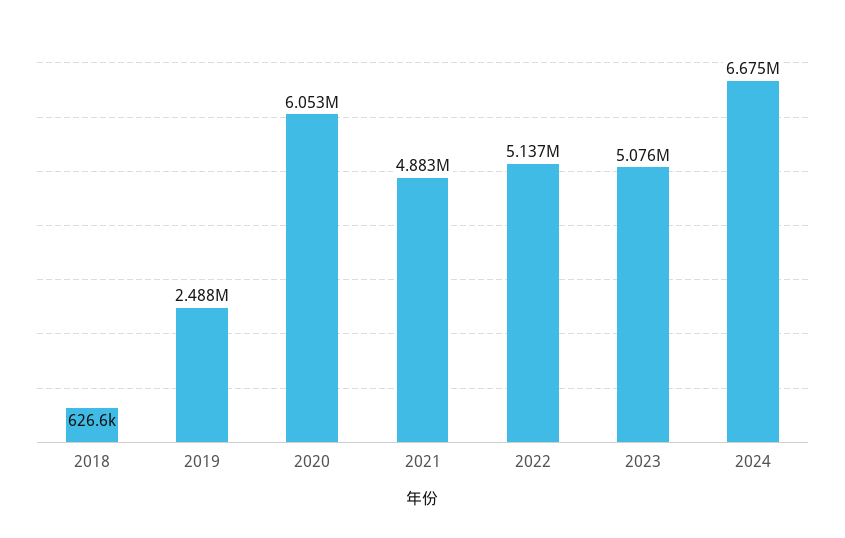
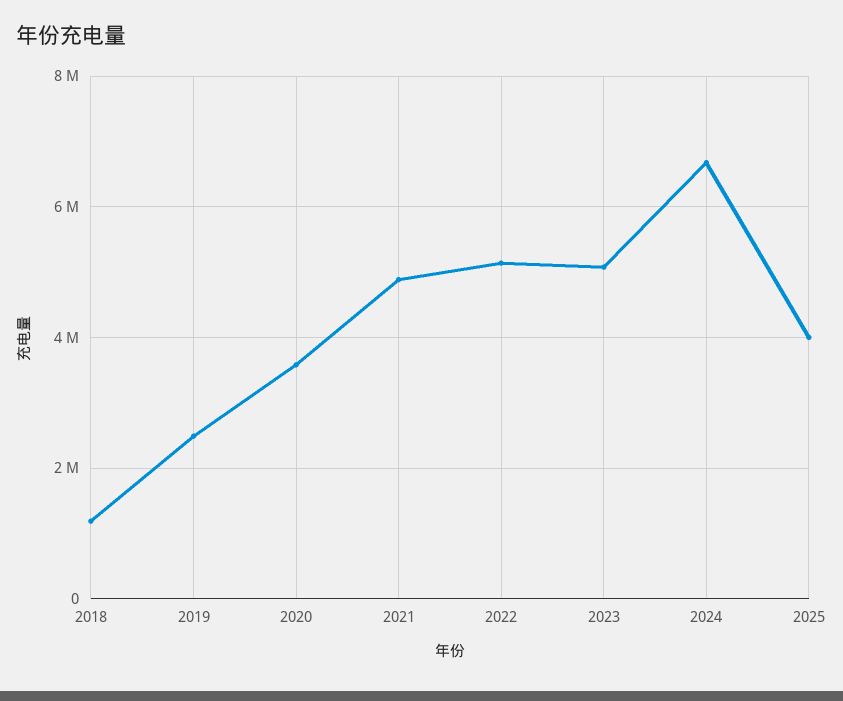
2018: 626600 -> 1200000
2020: 6053000 -> 3600000
2025: none -> 4000000

